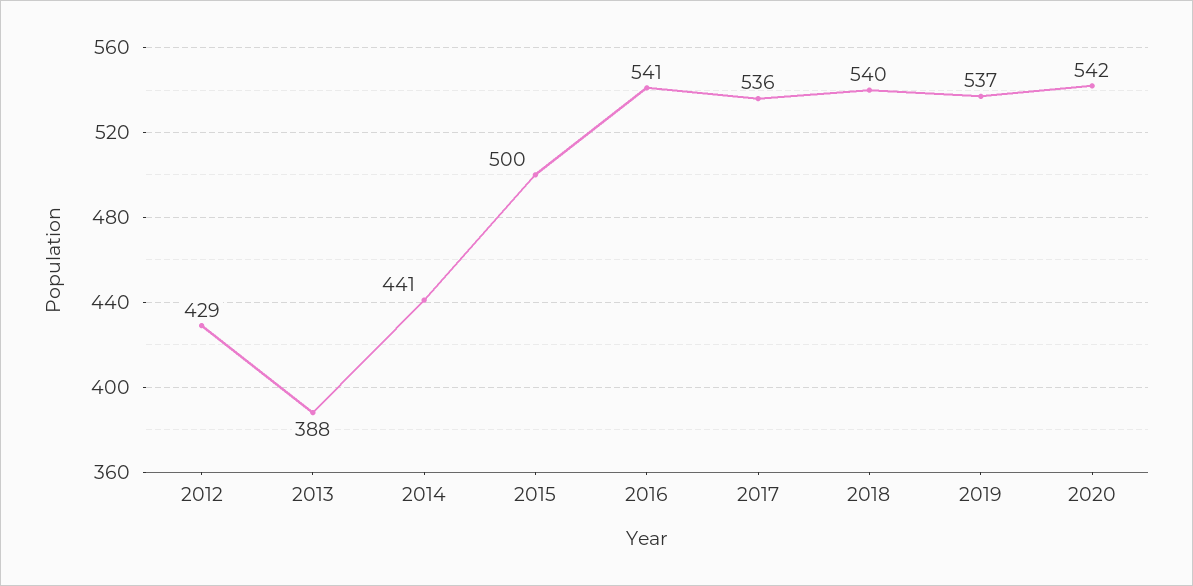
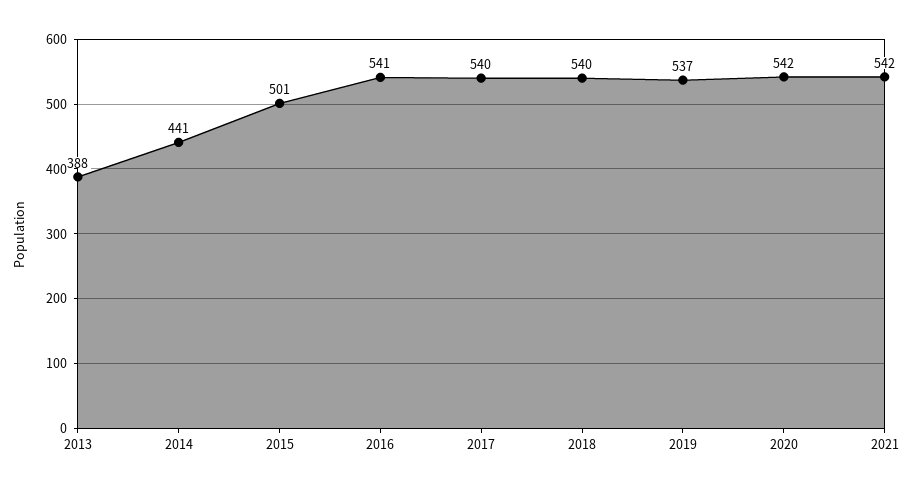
2012: 429 -> none
2015: 500 -> 501
2017: 536 -> 540
2021: none -> 542

